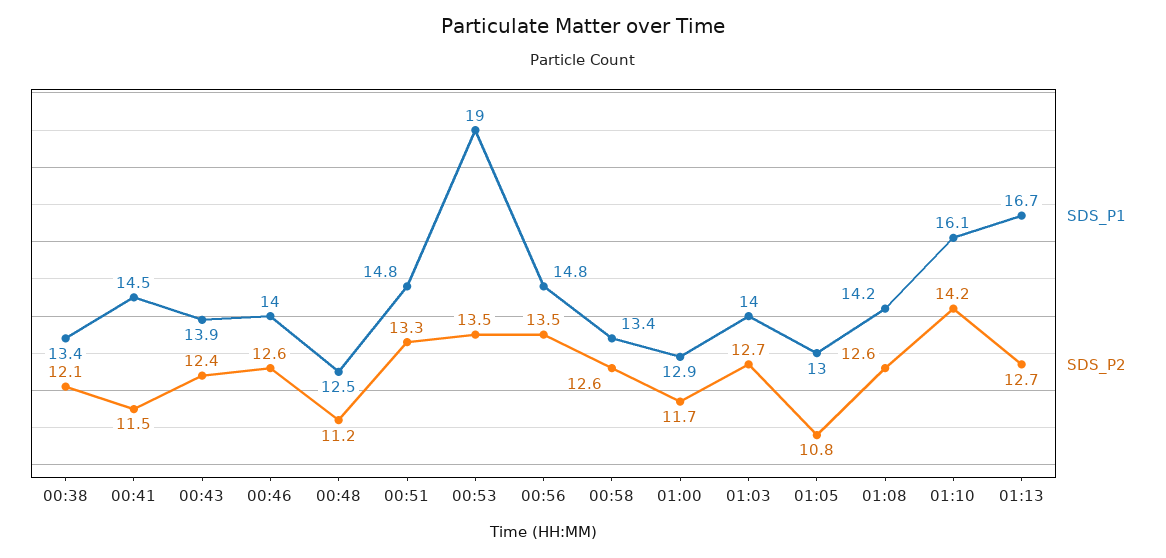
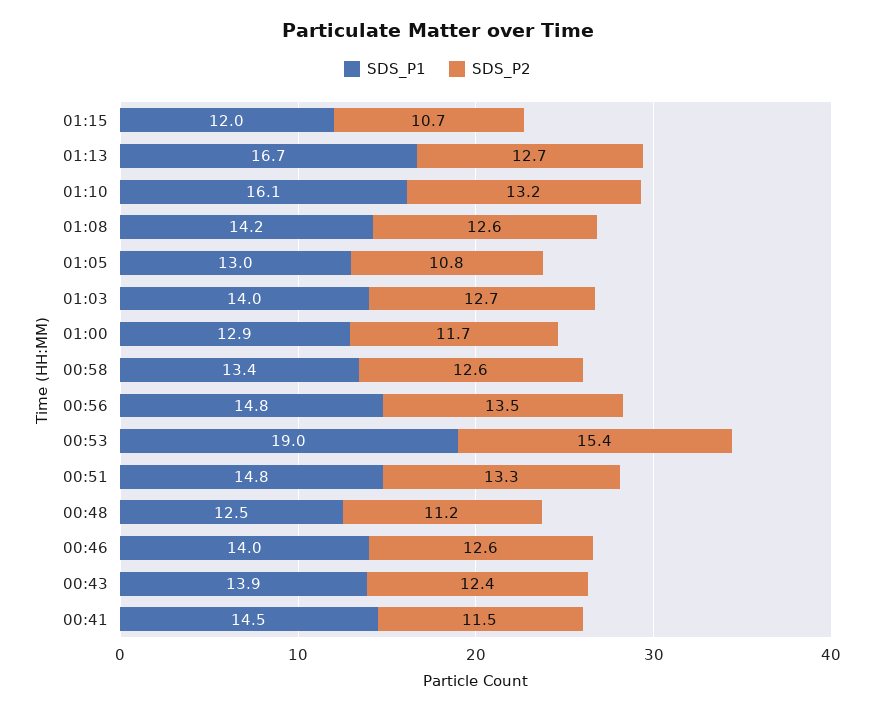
SDS_P1, 00:38: 13.4 -> none
SDS_P2, 00:38: 12.1 -> none
SDS_P2, 00:53: 13.5 -> 15.4
SDS_P2, 01:10: 14.2 -> 13.2
SDS_P1, 01:15: none -> 12
SDS_P2, 01:15: none -> 10.7

